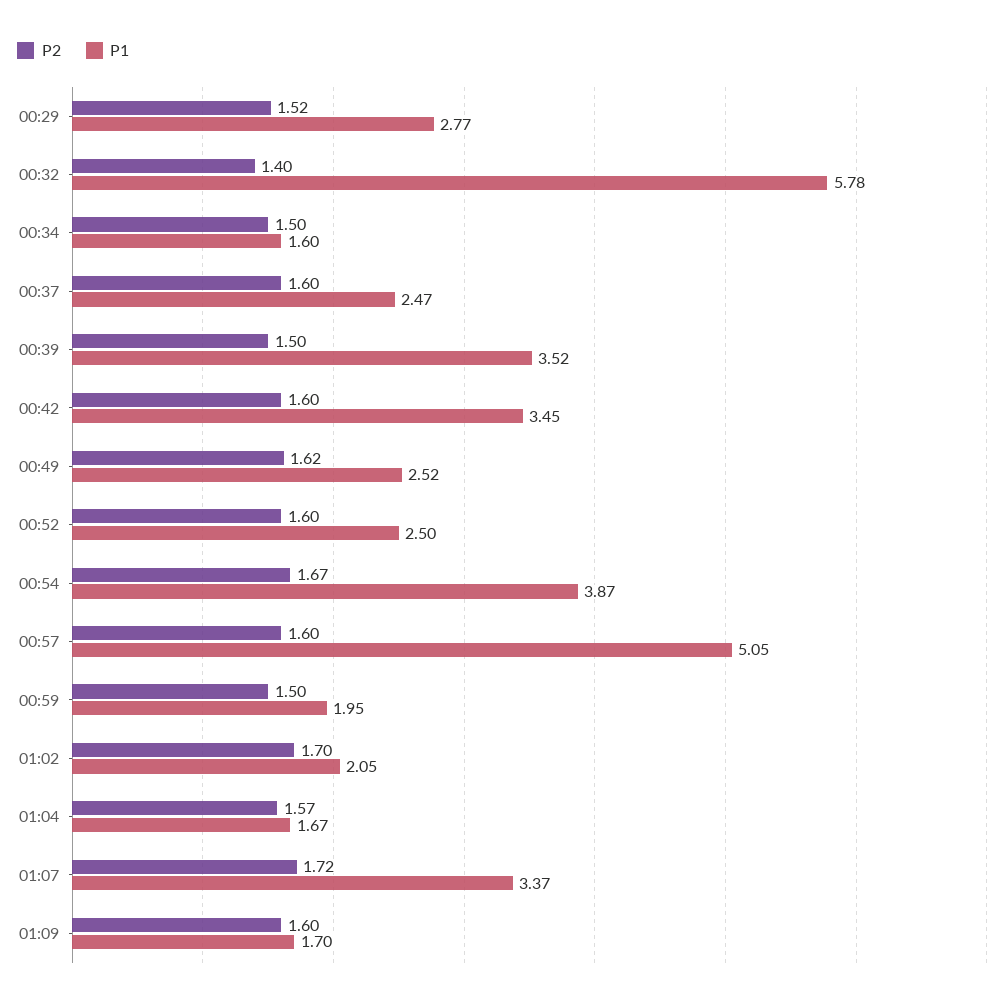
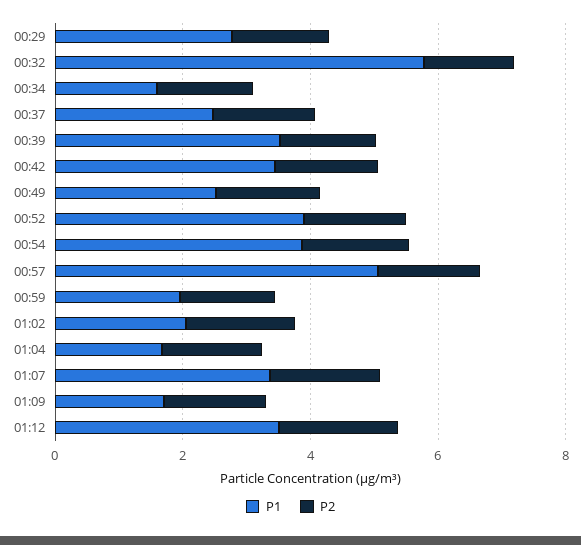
P1, 00:52: 2.5 -> 4
P1, 01:12: none -> 3.5
P2, 01:12: none -> 2

